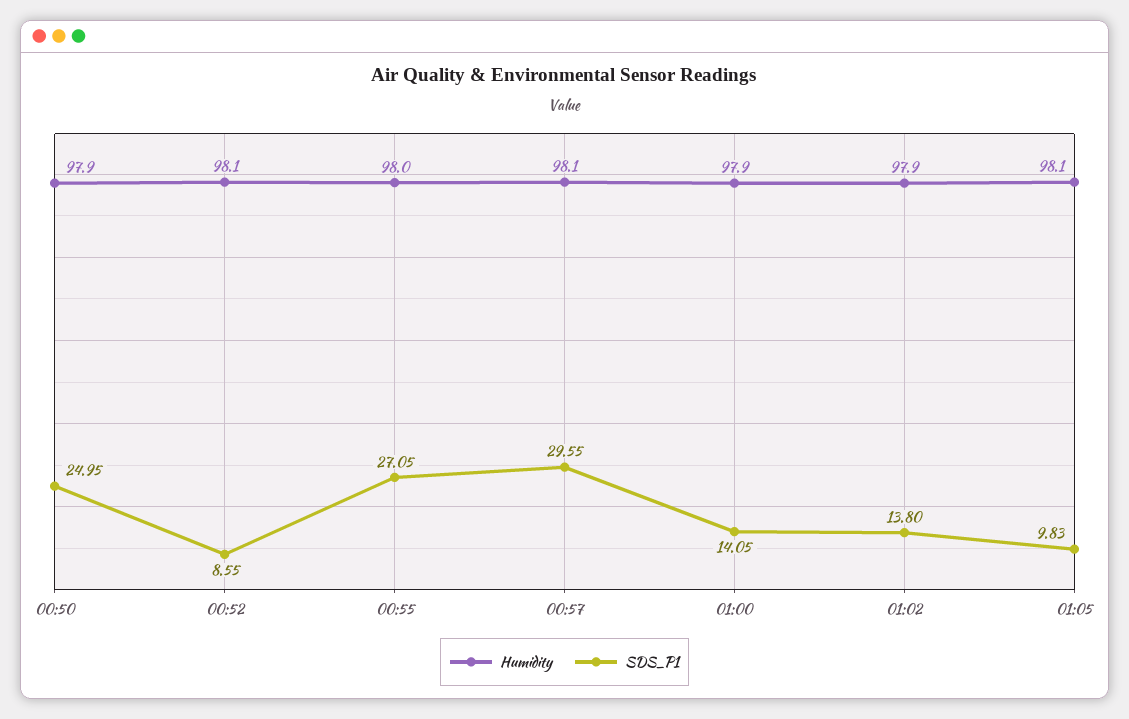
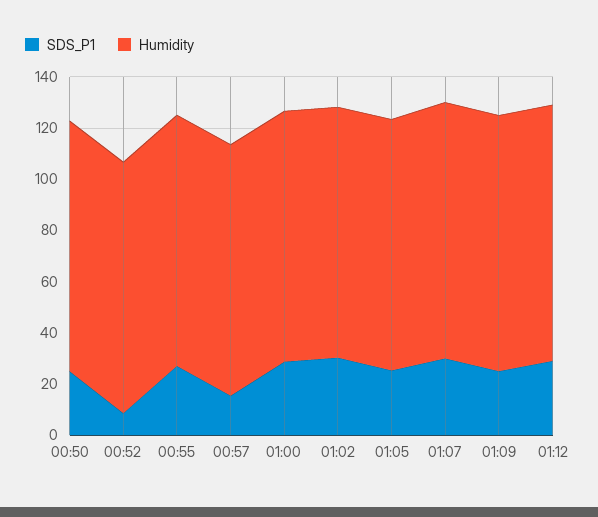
SDS_P1, 00:57: 29.55 -> 15
SDS_P1, 01:00: 14.05 -> 30
SDS_P1, 01:02: 13.8 -> 30
SDS_P1, 01:05: 9.83 -> 25
SDS_P1, 01:07: none -> 30
Humidity, 01:07: none -> 100
SDS_P1, 01:09: none -> 25
Humidity, 01:09: none -> 100
SDS_P1, 01:12: none -> 30
Humidity, 01:12: none -> 100

